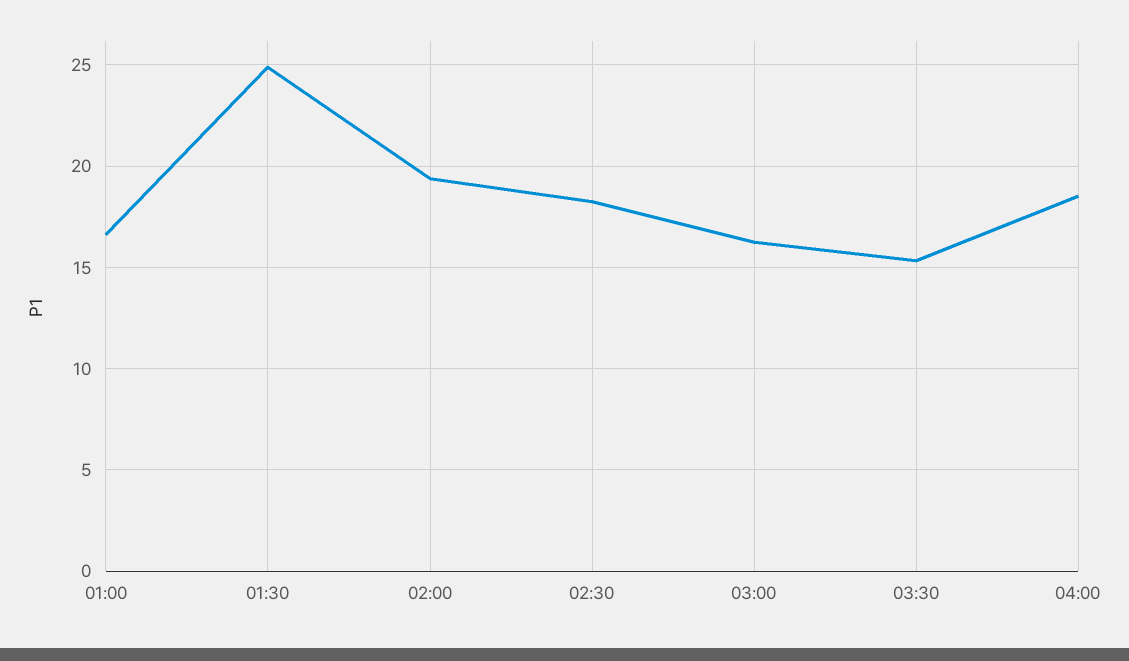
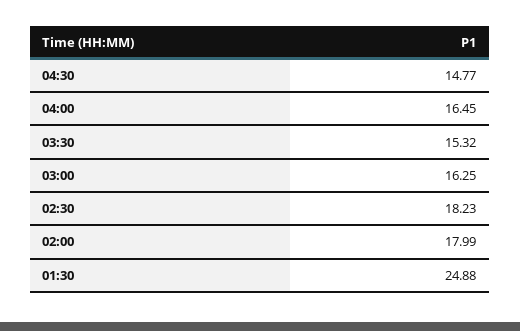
01:00: 16.5 -> none
02:00: 19.5 -> 17.99
04:00: 18.5 -> 16.45
04:30: none -> 14.77

